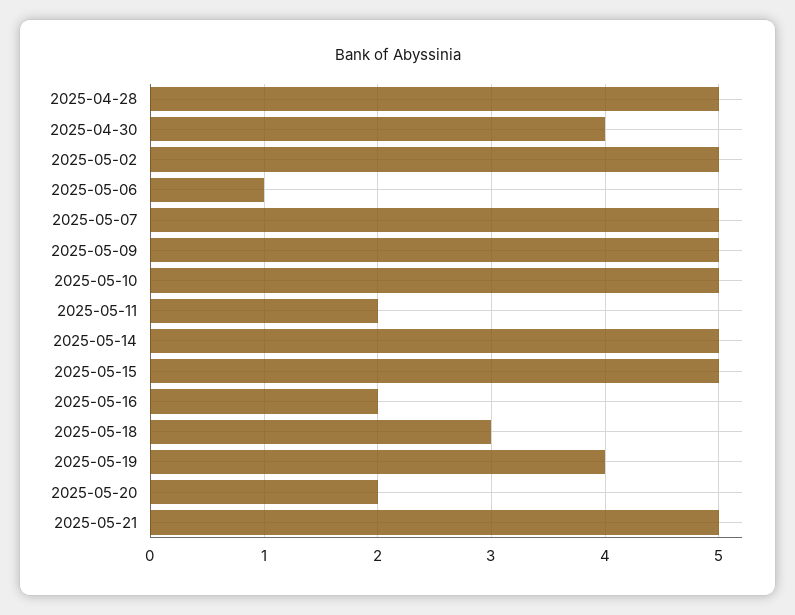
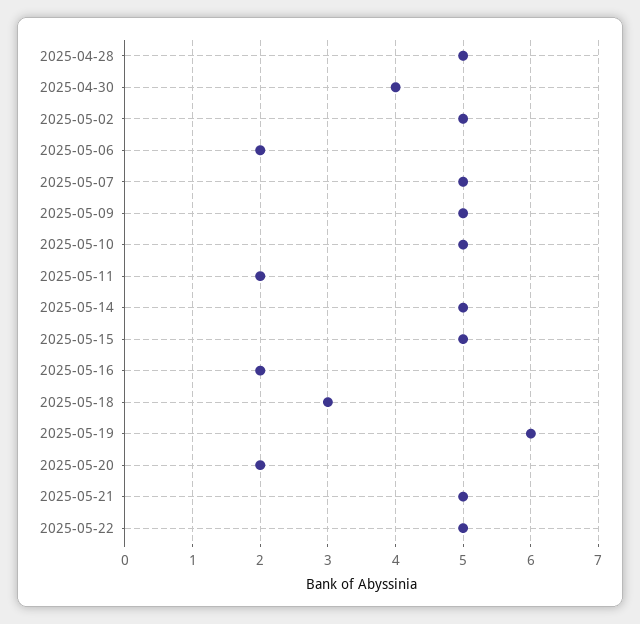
2025-05-06: 1 -> 2
2025-05-19: 4 -> 6
2025-05-22: none -> 5

